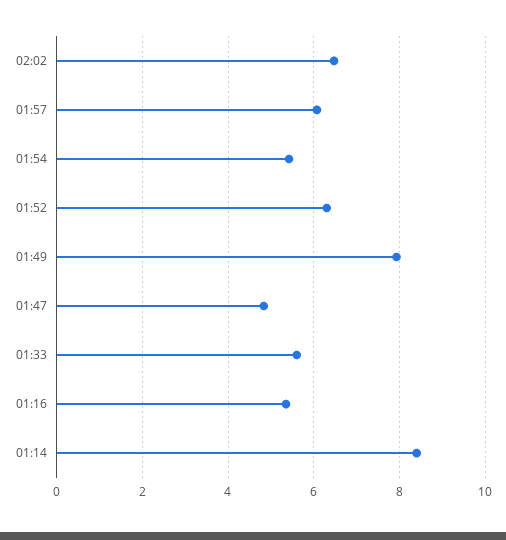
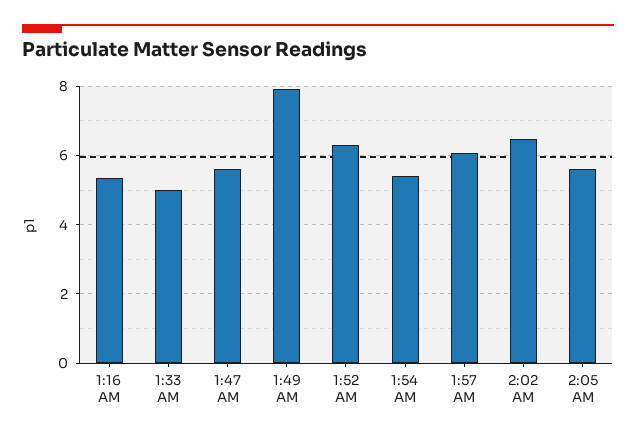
01:47: 4.8 -> 5.6
01:33: 5.6 -> 5
01:14: 8.4 -> none
2:05 AM: none -> 5.6

